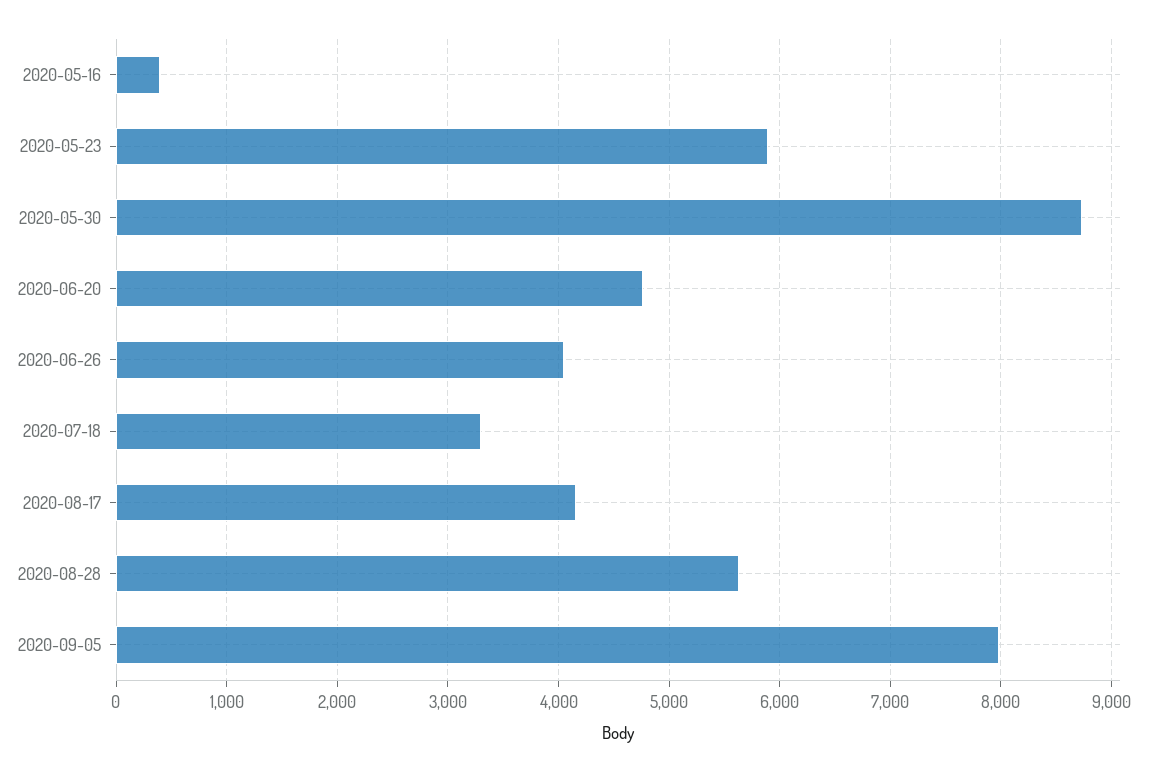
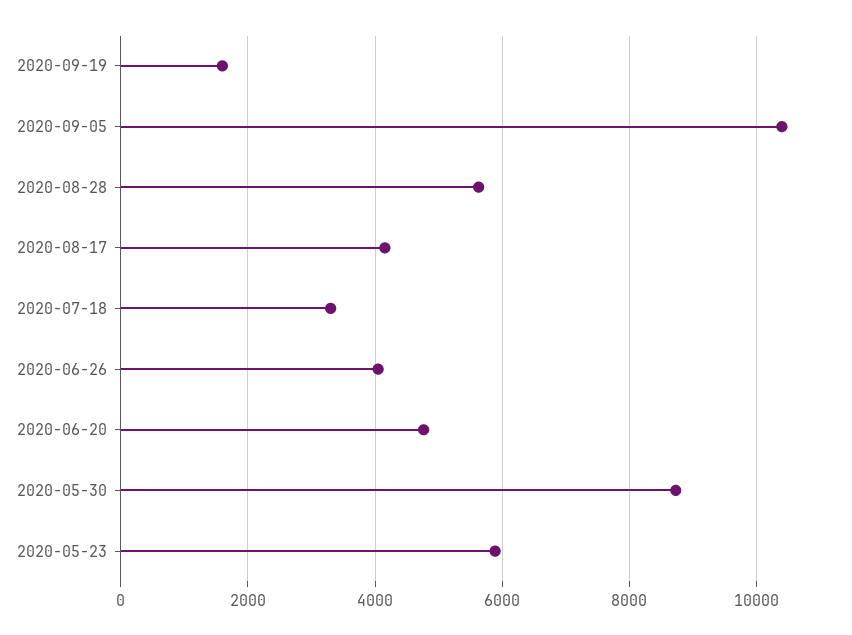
2020-05-16: 400 -> none
2020-09-05: 8000 -> 10400
2020-09-19: none -> 1600

